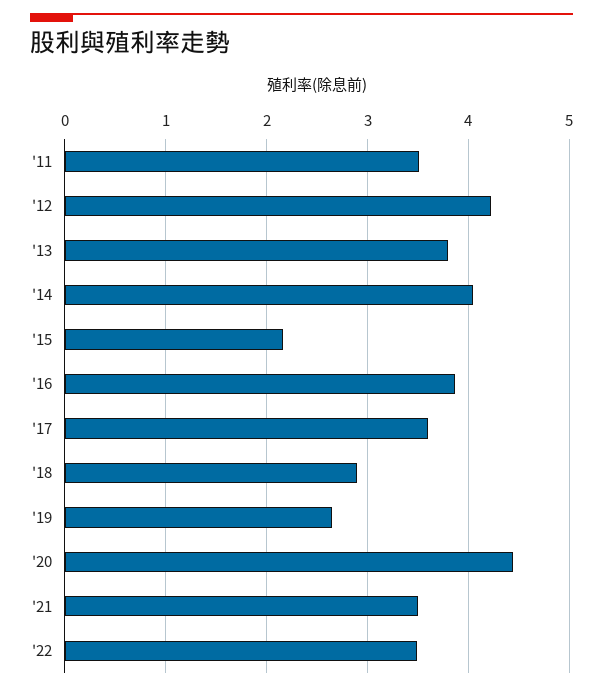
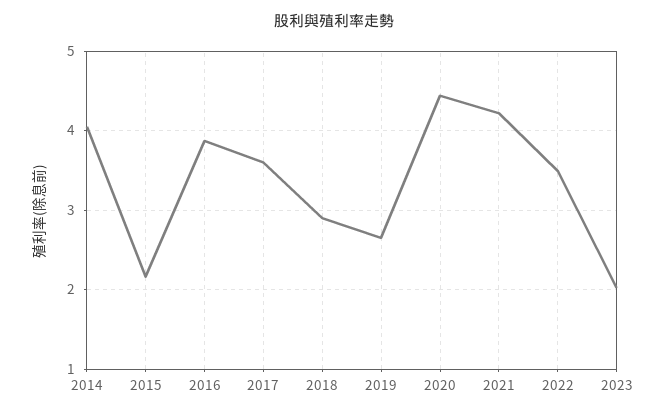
'11: 3.5 -> none
'12: 4.2 -> none
'13: 3.8 -> none
'21: 3.5 -> 4.2
2023: none -> 2

